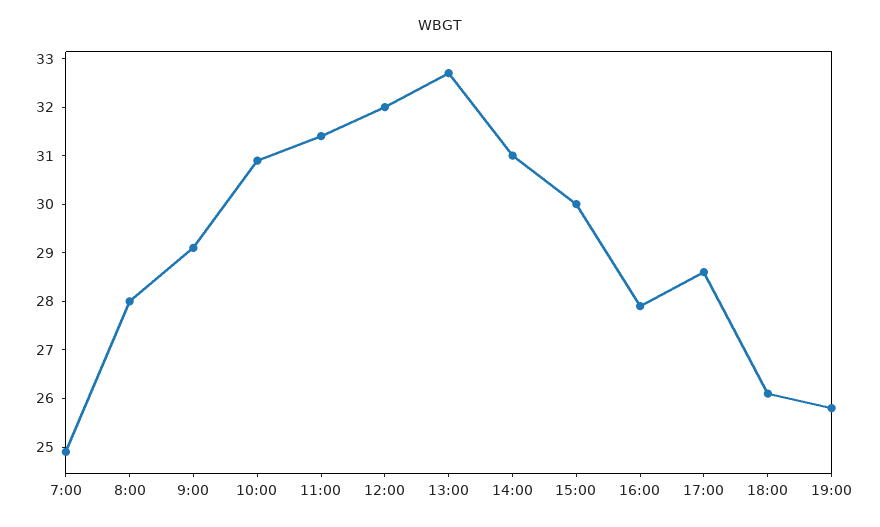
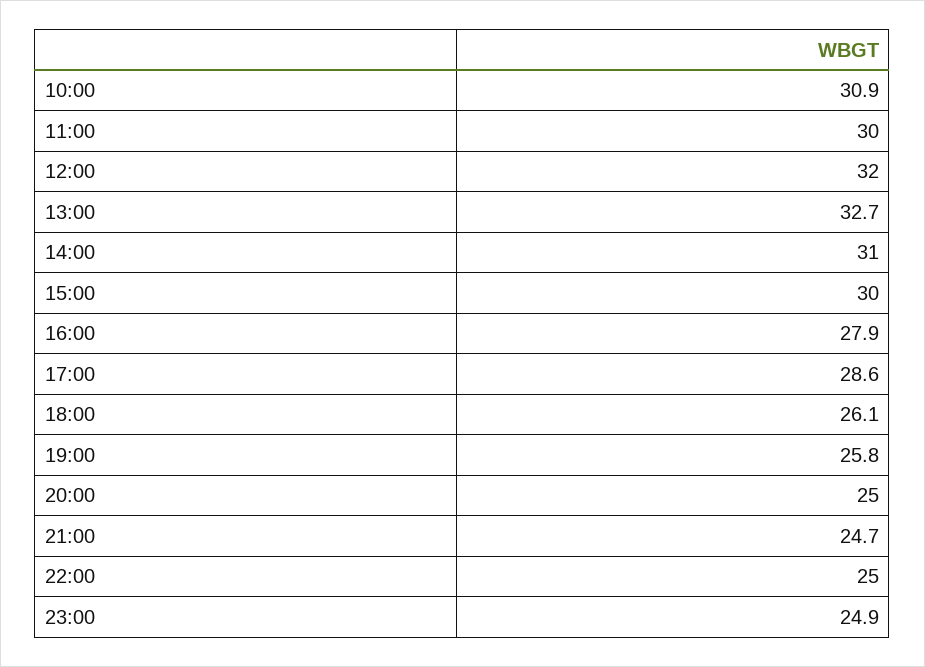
7:00: 25 -> none
8:00: 28 -> none
9:00: 29 -> none
11:00: 31.5 -> 30
20:00: none -> 25
21:00: none -> 24.7
22:00: none -> 25
23:00: none -> 24.9

